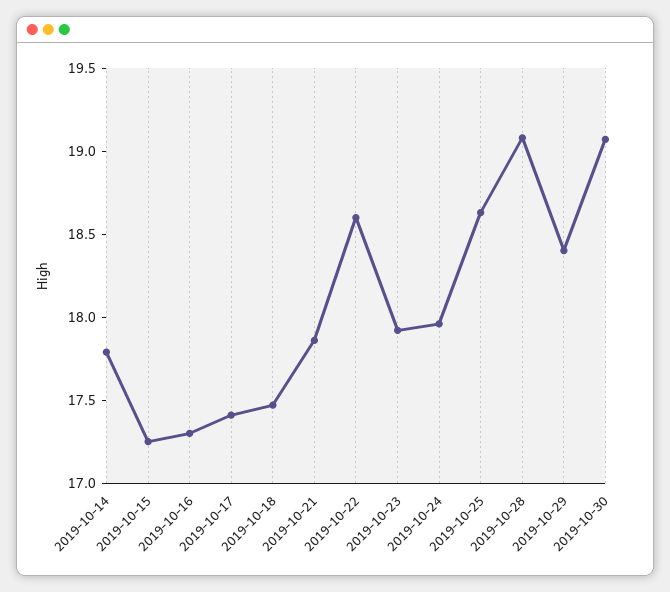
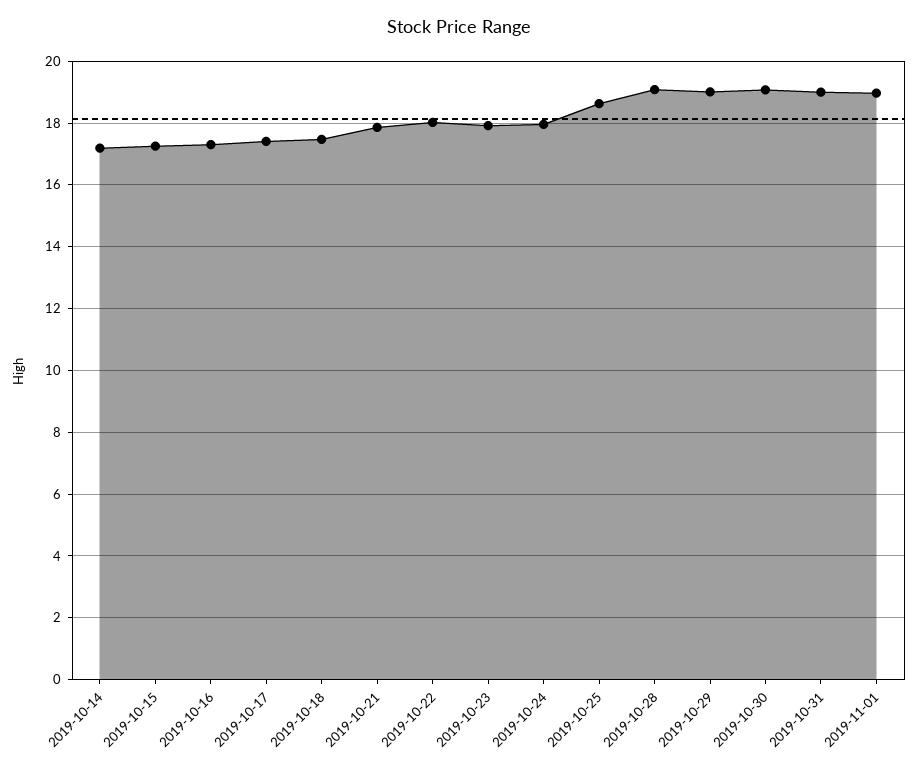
2019-10-14: 17.8 -> 17.2
2019-10-22: 18.6 -> 18
2019-10-29: 18.4 -> 19
2019-10-31: none -> 19
2019-11-01: none -> 19

